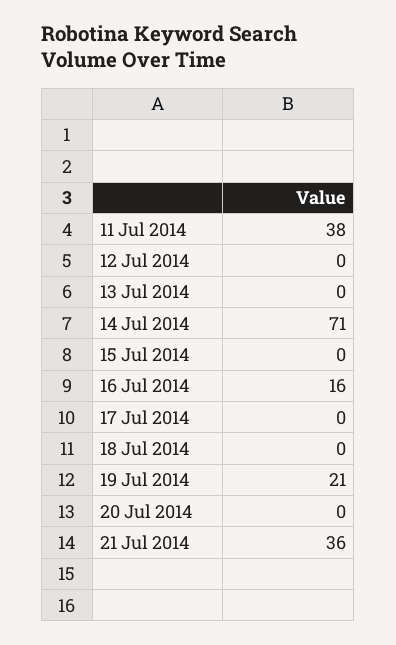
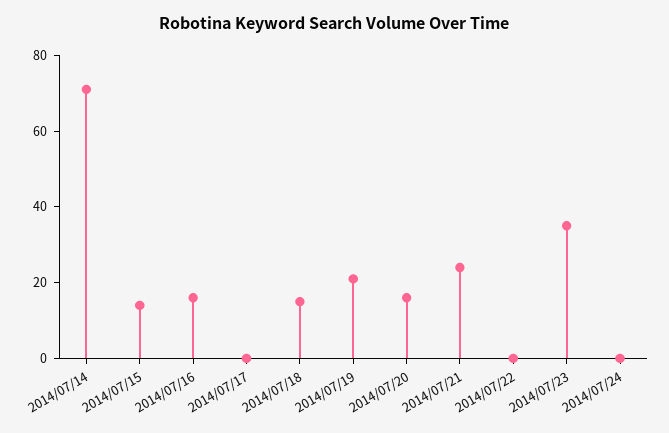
11 Jul 2014: 38 -> none
12 Jul 2014: 0 -> none
13 Jul 2014: 0 -> none
15 Jul 2014: 0 -> 15
18 Jul 2014: 0 -> 15
20 Jul 2014: 0 -> 15
21 Jul 2014: 36 -> 25
2014/07/22: none -> 0
2014/07/23: none -> 35
2014/07/24: none -> 0

